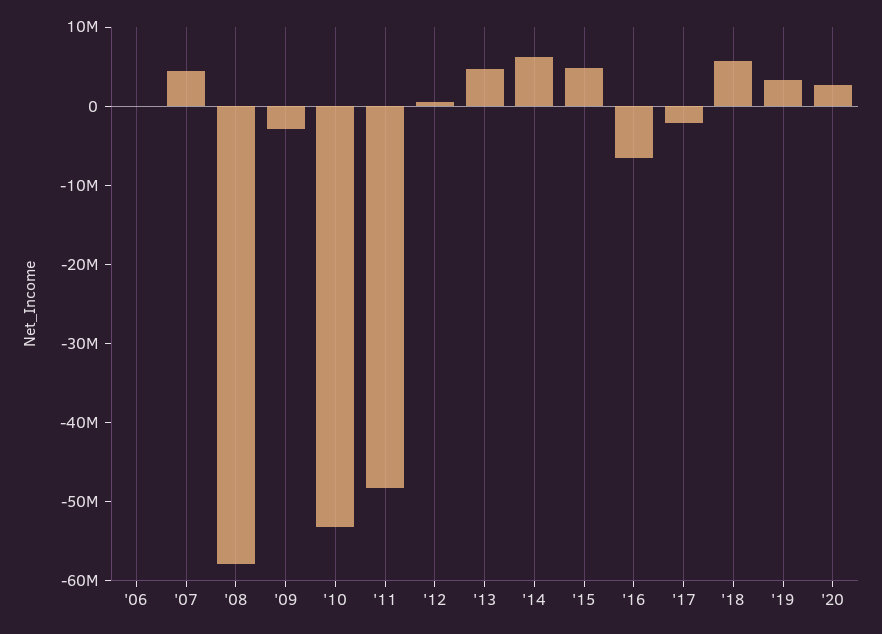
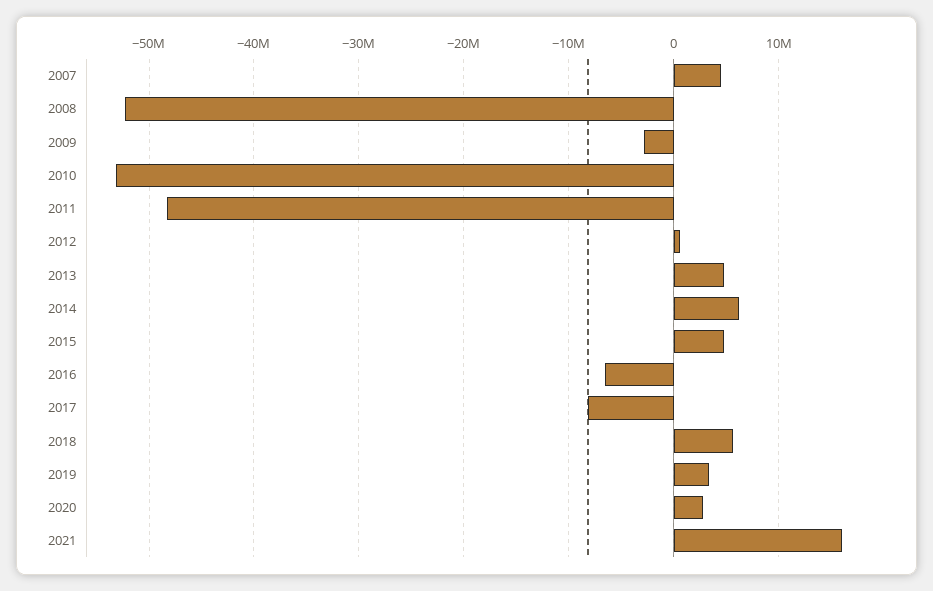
'06: 0 -> none
'08: -58000000 -> -52000000
'17: -2000000 -> -8000000
2021: none -> 16000000

